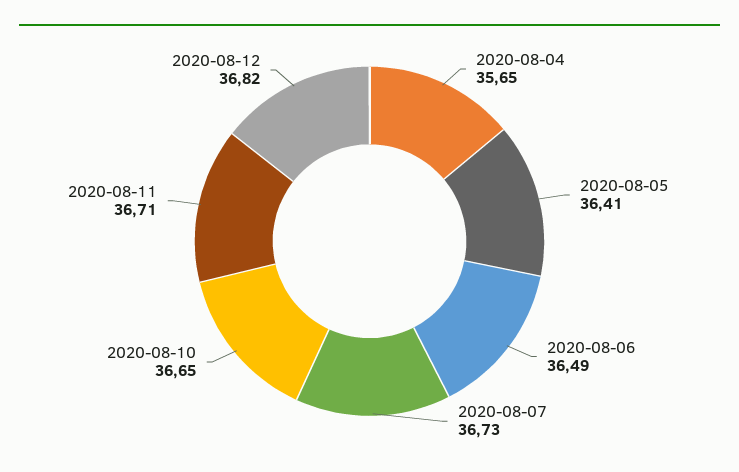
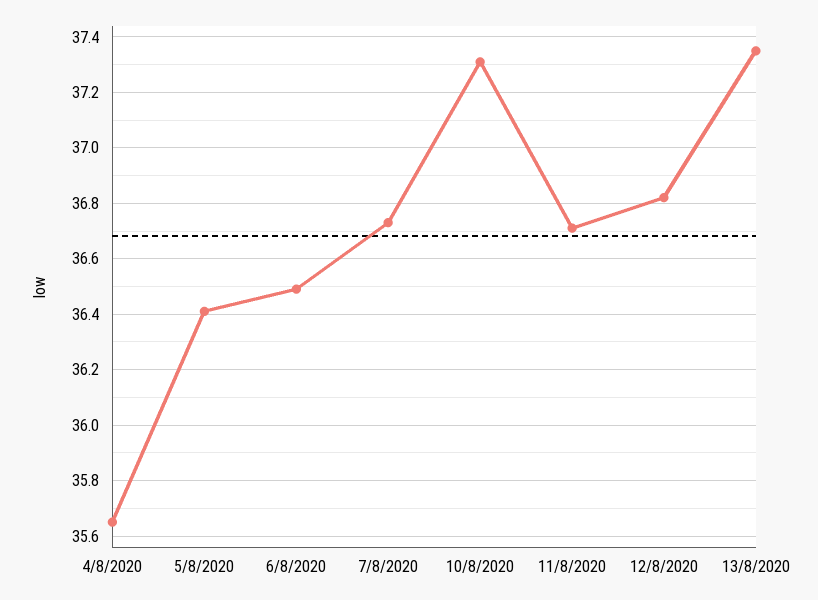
2020-08-10: 36.65 -> 37.3
13/8/2020: none -> 37.35

